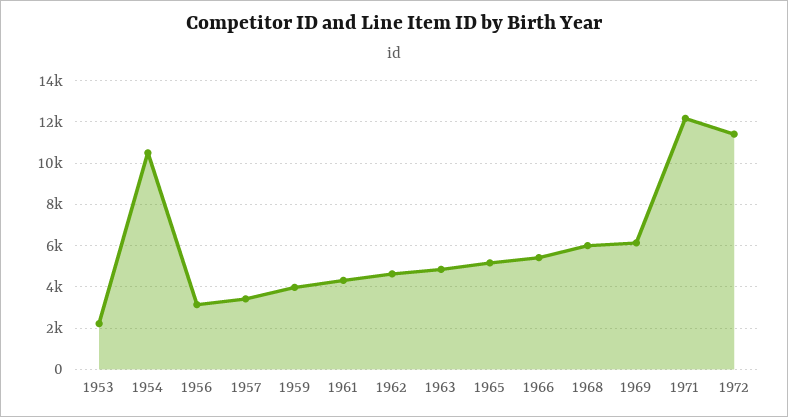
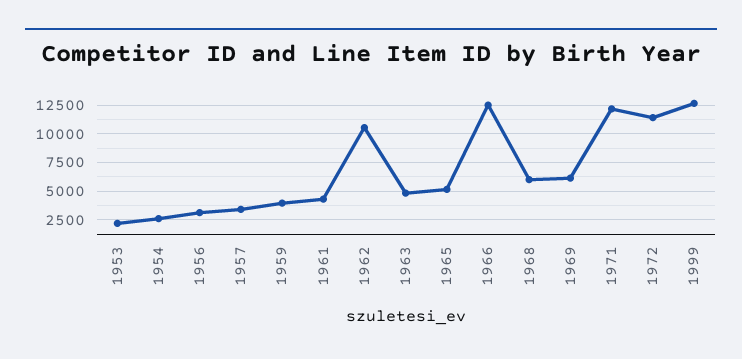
1954: 10500 -> 2500
1962: 4500 -> 10000
1966: 5500 -> 12500
1999: none -> 12500

